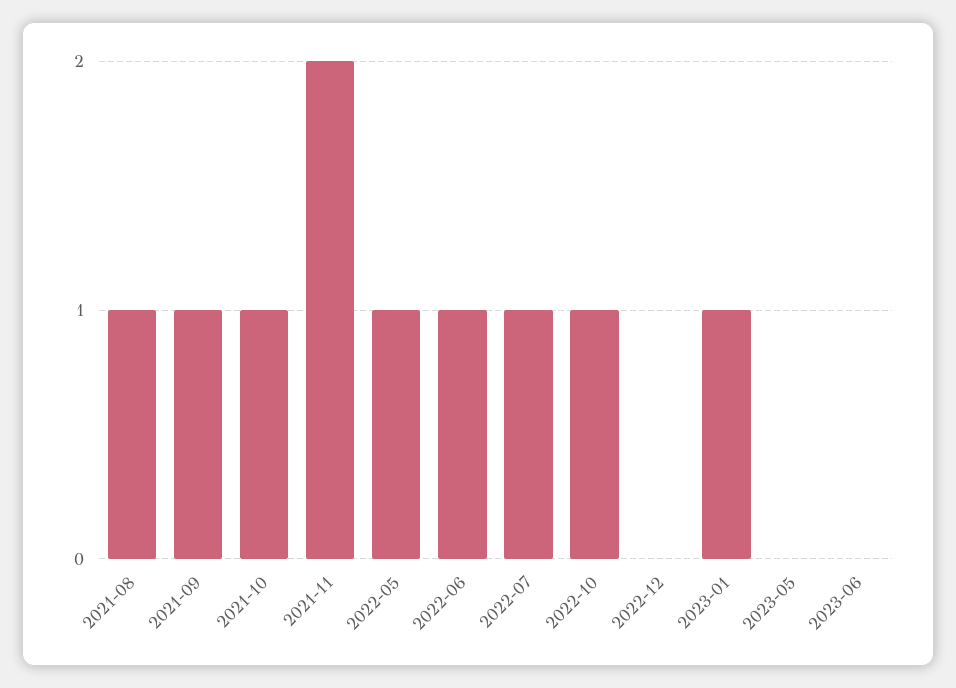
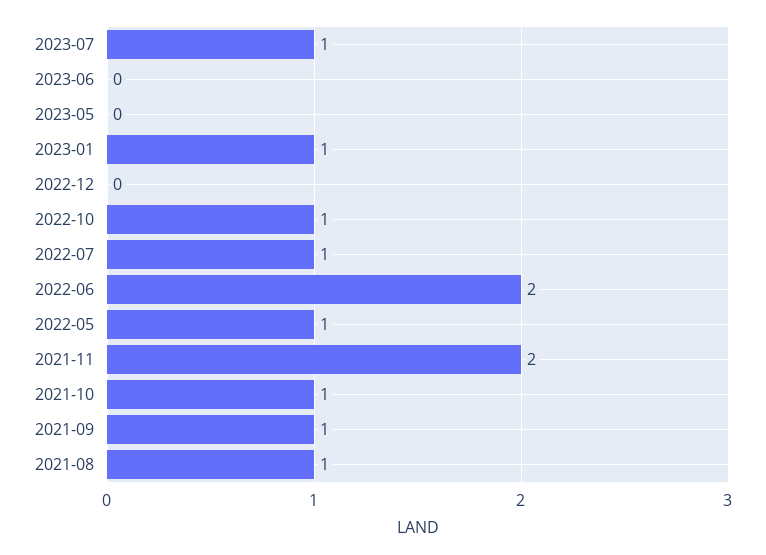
2022-06: 1 -> 2
2023-07: none -> 1

